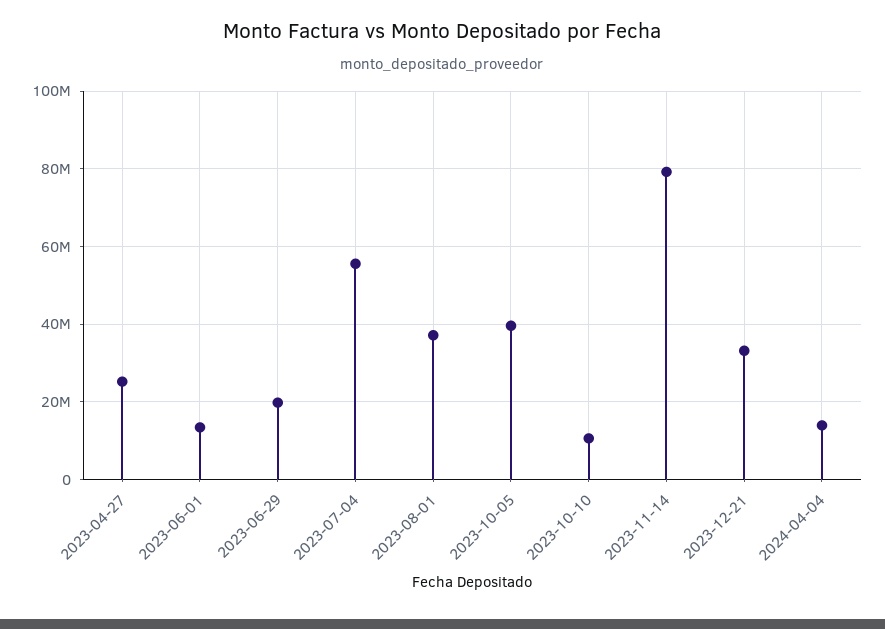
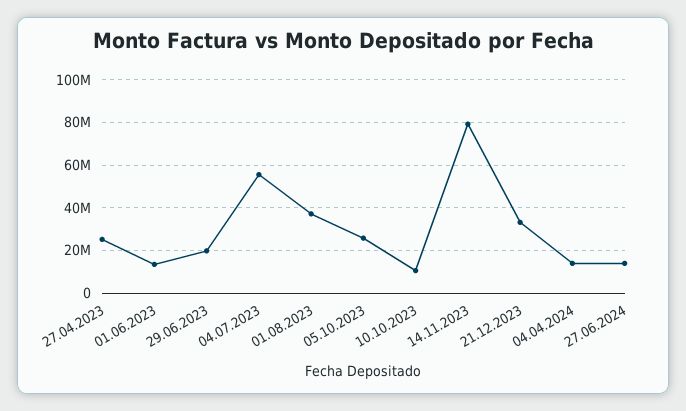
2023-10-05: 40000000 -> 25000000
27.06.2024: none -> 15000000

